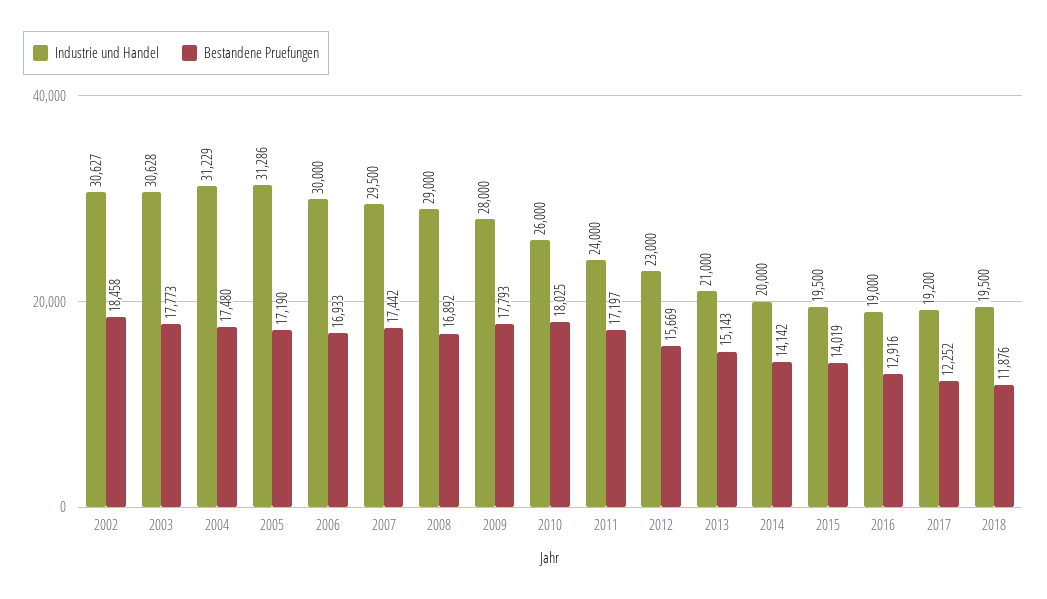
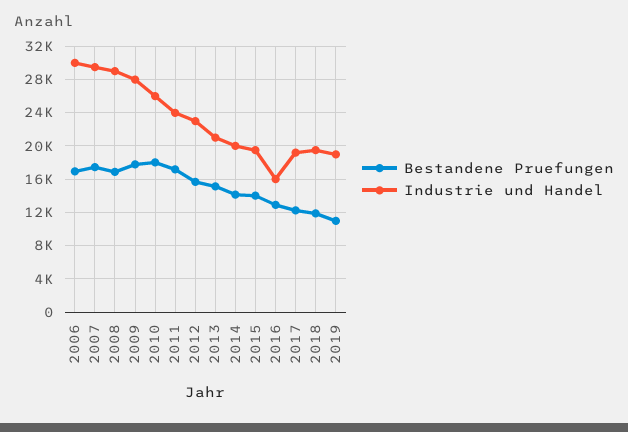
Industrie und Handel, 2002: 30627 -> none
Bestandene Pruefungen, 2002: 18458 -> none
Industrie und Handel, 2003: 30628 -> none
Bestandene Pruefungen, 2003: 17773 -> none
Industrie und Handel, 2004: 31229 -> none
Bestandene Pruefungen, 2004: 17480 -> none
Industrie und Handel, 2005: 31286 -> none
Bestandene Pruefungen, 2005: 17190 -> none
Industrie und Handel, 2016: 19000 -> 16000
Bestandene Pruefungen, 2019: none -> 11000
Industrie und Handel, 2019: none -> 19000

